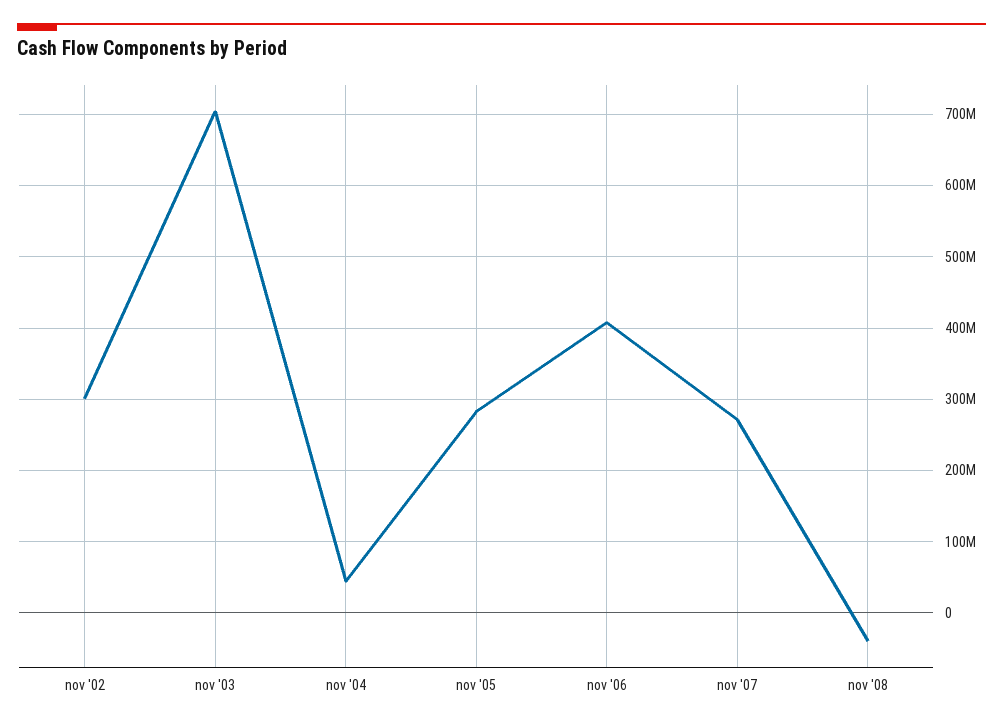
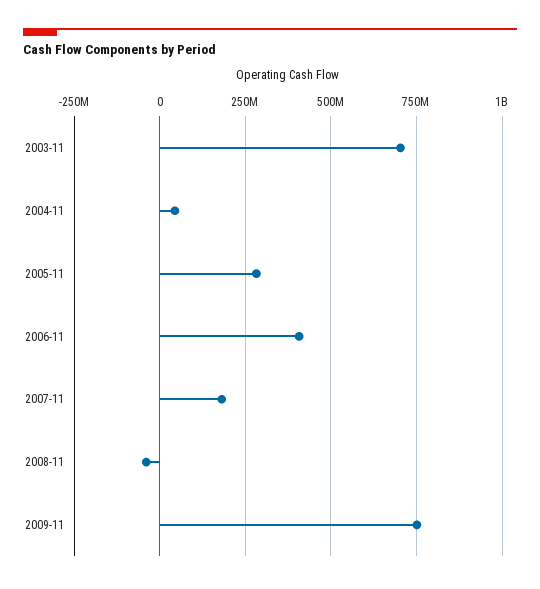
nov '02: 300000000 -> none
nov '07: 270000000 -> 175000000
2009-11: none -> 750000000

